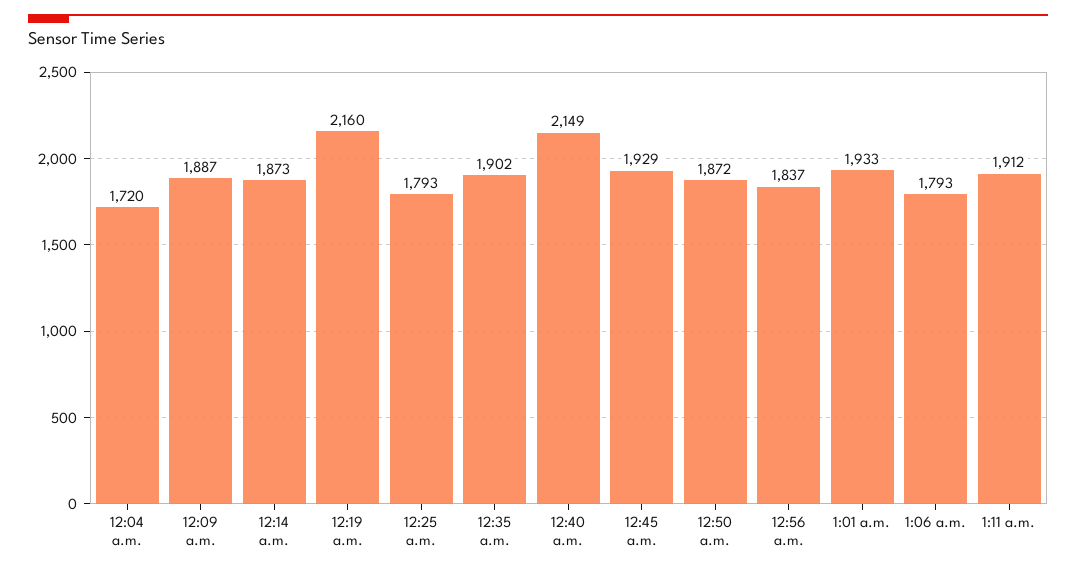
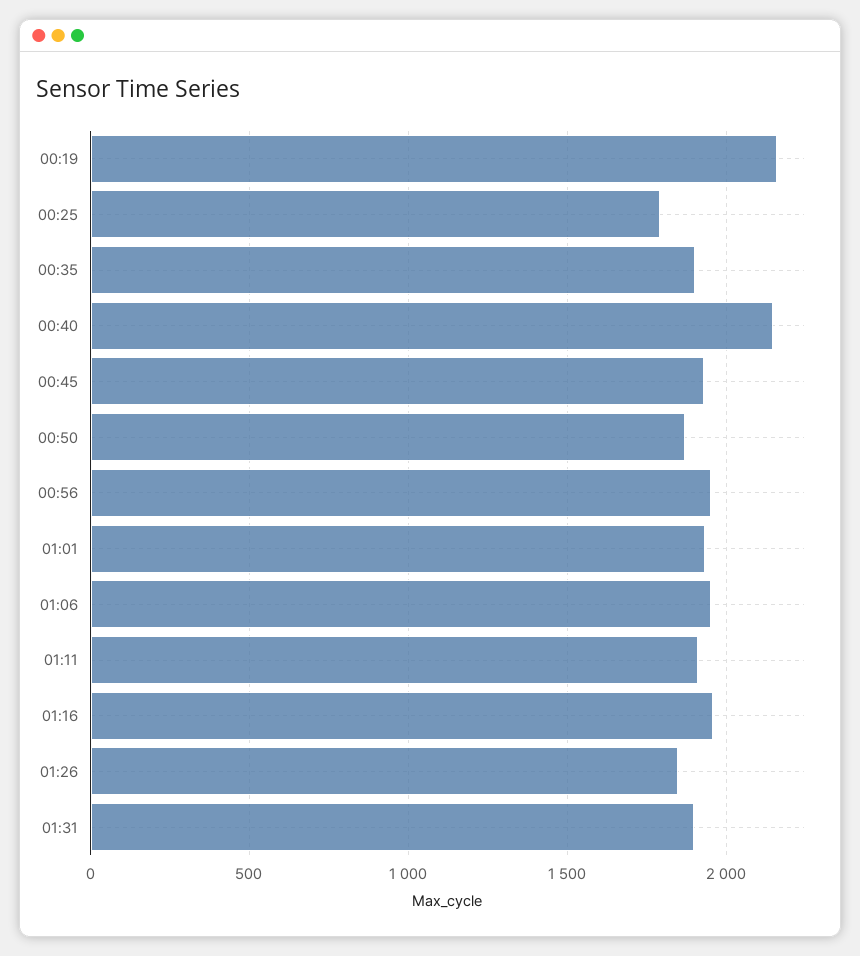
12:04 a.m.: 1720 -> none
12:09 a.m.: 1887 -> none
12:14 a.m.: 1873 -> none
12:56 a.m.: 1837 -> 1950
1:06 a.m.: 1793 -> 1950
01:16: none -> 1950
01:26: none -> 1850
01:31: none -> 1900

